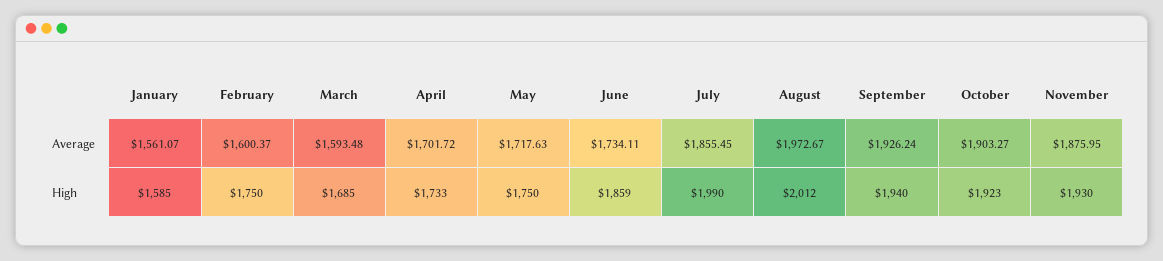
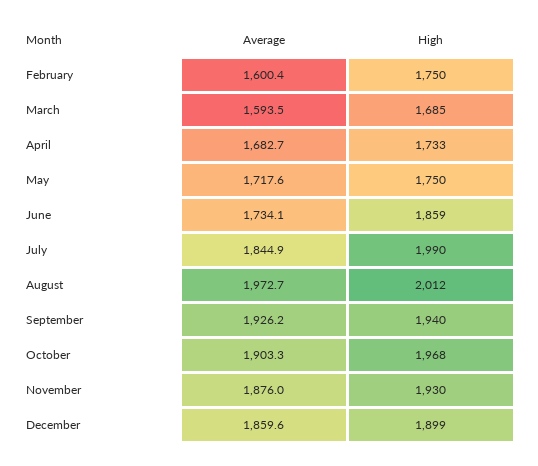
January, Average: 1561.07 -> none
April, Average: 1701.72 -> 1682.7
July, Average: 1855.45 -> 1844.9
January, High: 1585 -> none
October, High: 1923 -> 1968
December, Average: none -> 1859.6
December, High: none -> 1899

